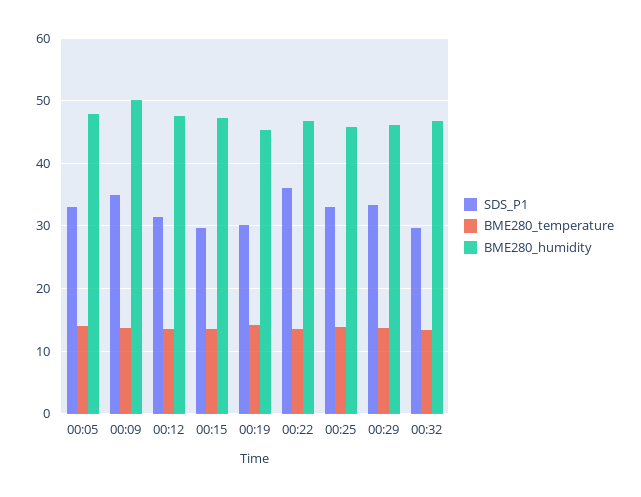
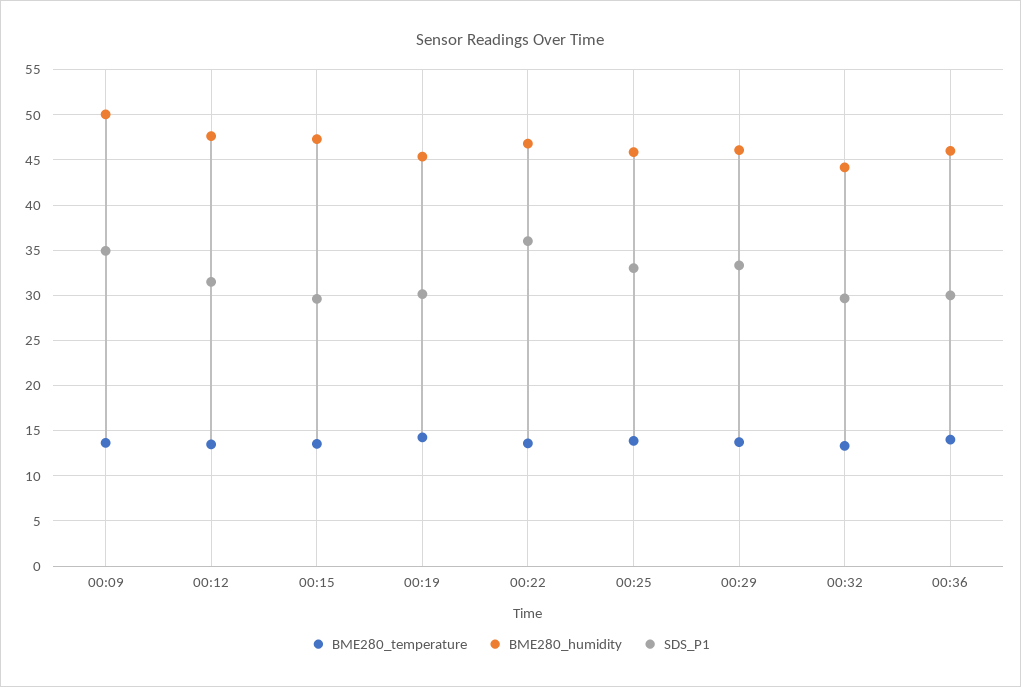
SDS_P1, 00:05: 33 -> none
BME280_temperature, 00:05: 14 -> none
BME280_humidity, 00:05: 48 -> none
BME280_humidity, 00:32: 47 -> 44
BME280_temperature, 00:36: none -> 14
BME280_humidity, 00:36: none -> 46
SDS_P1, 00:36: none -> 30

